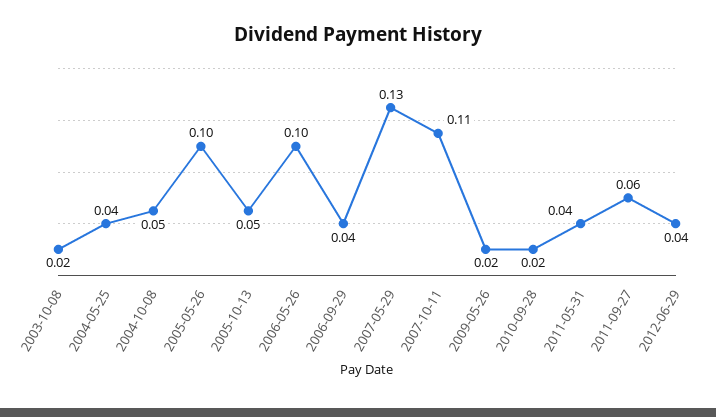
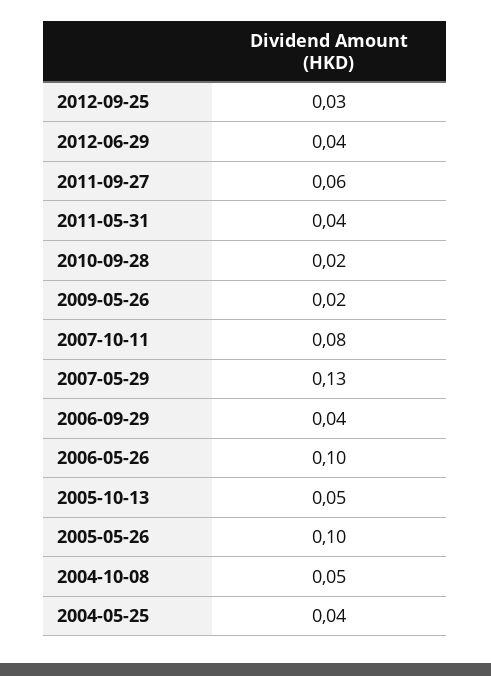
2003-10-08: 0.02 -> none
2007-10-11: 0.11 -> 0.08
2012-09-25: none -> 0.03

